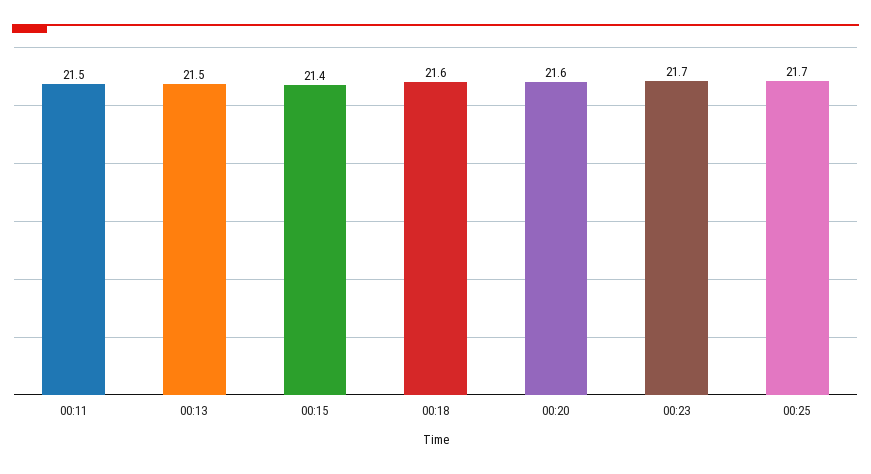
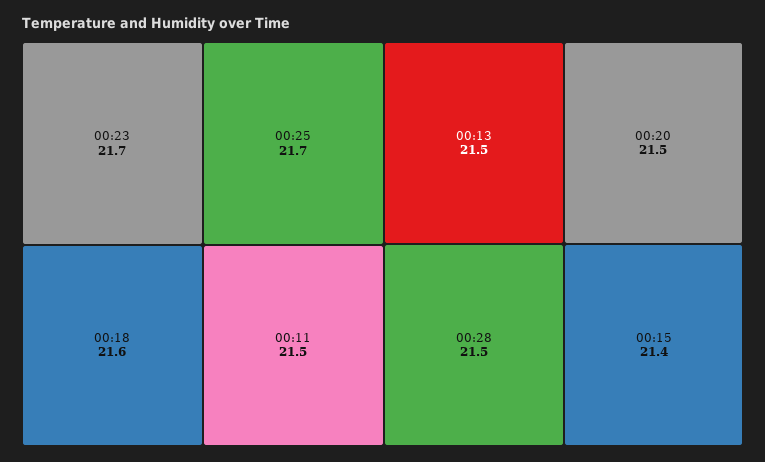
00:20: 21.6 -> 21.5
00:28: none -> 21.5

